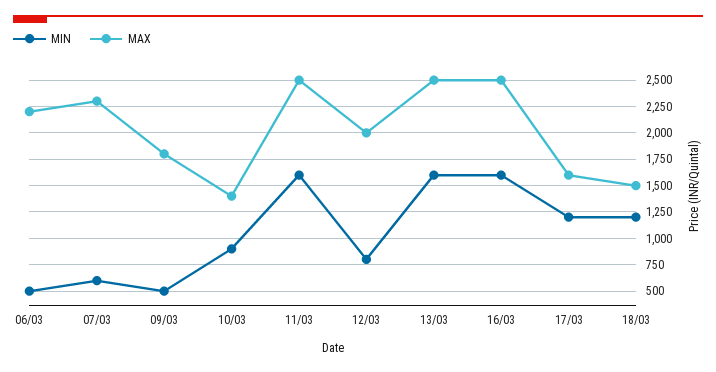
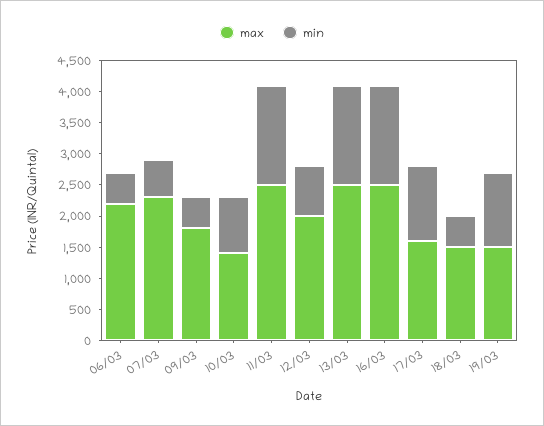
MIN, 18/03: 1250 -> 500
MAX, 19/03: none -> 1500
MIN, 19/03: none -> 1250

